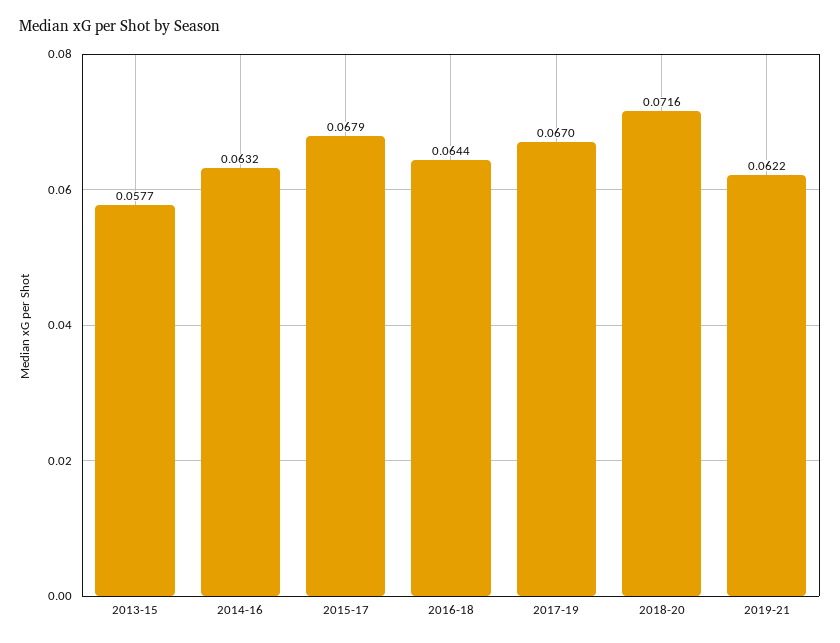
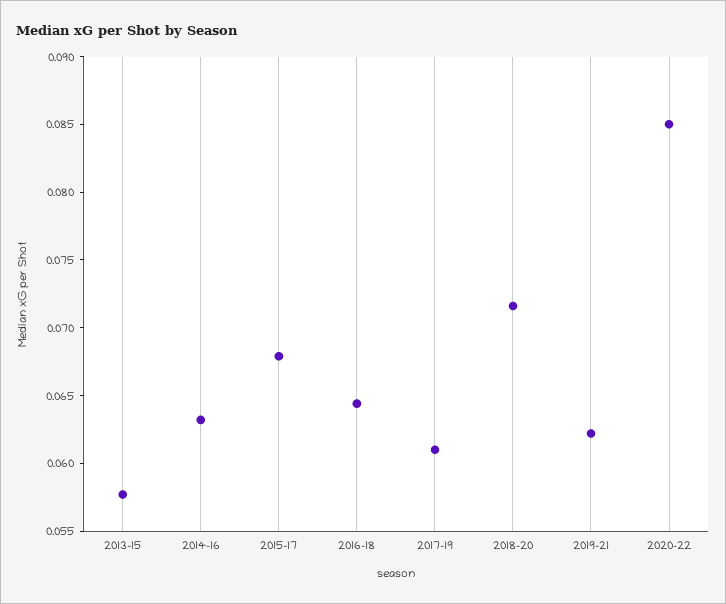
2017-19: 0.067 -> 0.061
2020-22: none -> 0.085

